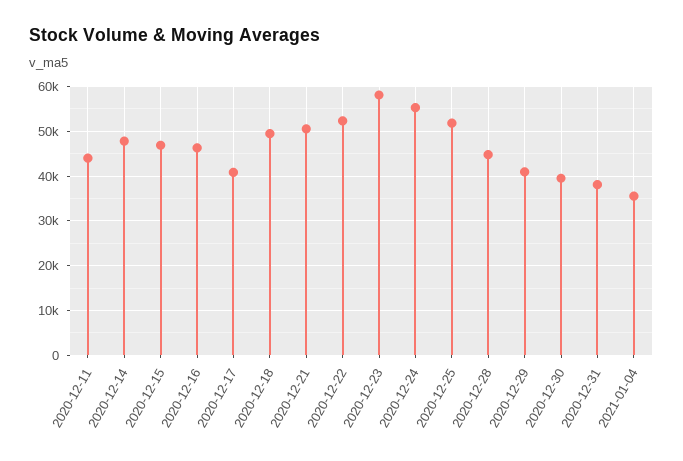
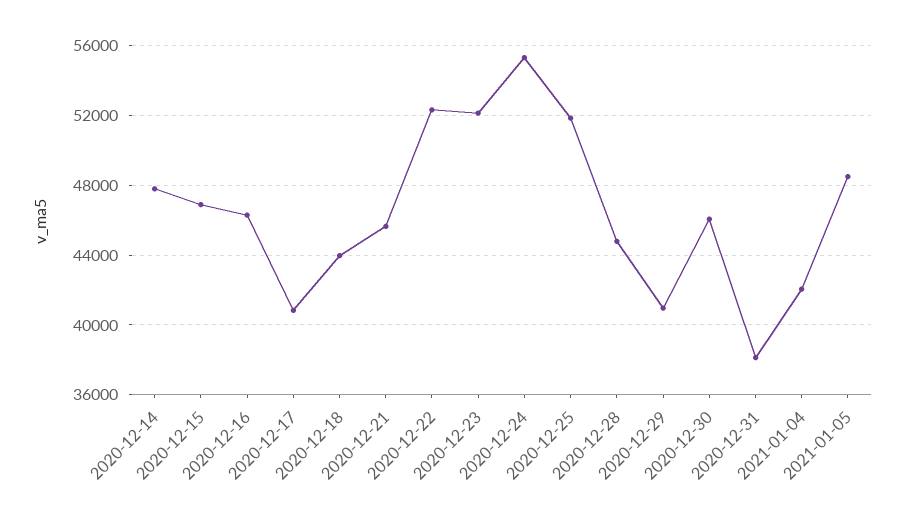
2020-12-11: 44000 -> none
2020-12-18: 50000 -> 44000
2020-12-21: 50000 -> 45500
2020-12-23: 58000 -> 52000
2020-12-30: 40000 -> 46000
2021-01-04: 36000 -> 42000
2021-01-05: none -> 48500

